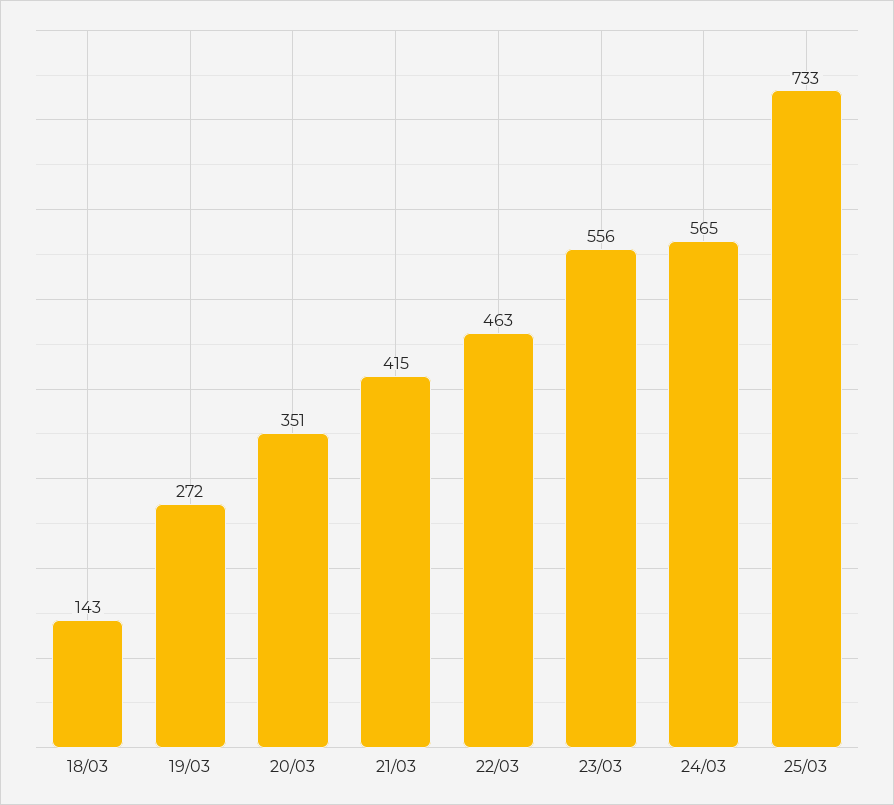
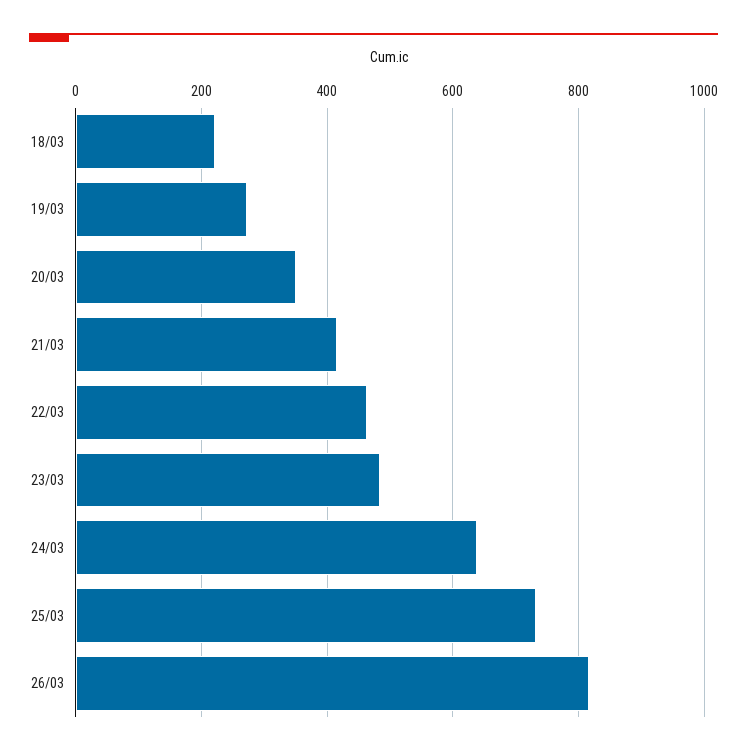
18/03: 143 -> 220
23/03: 556 -> 480
24/03: 565 -> 640
26/03: none -> 820

